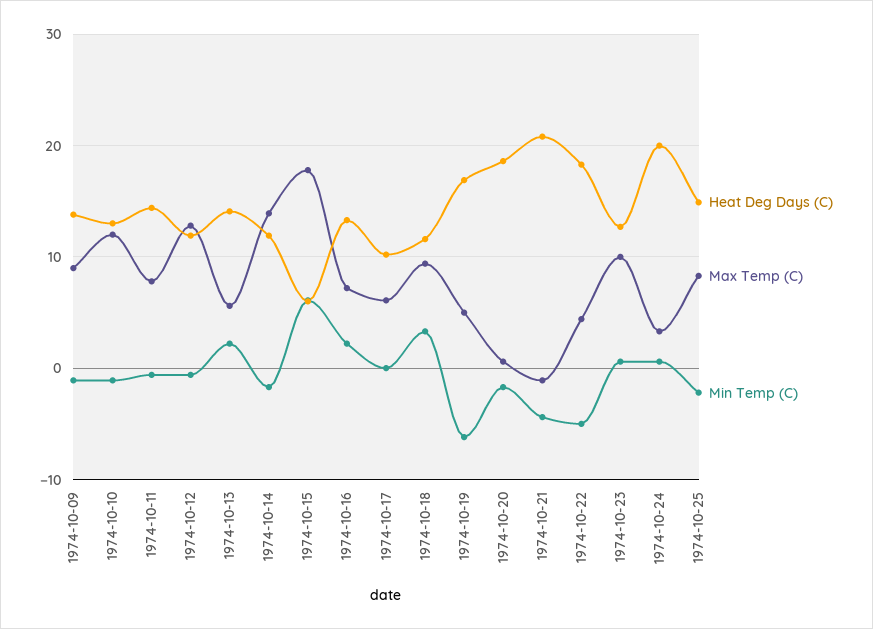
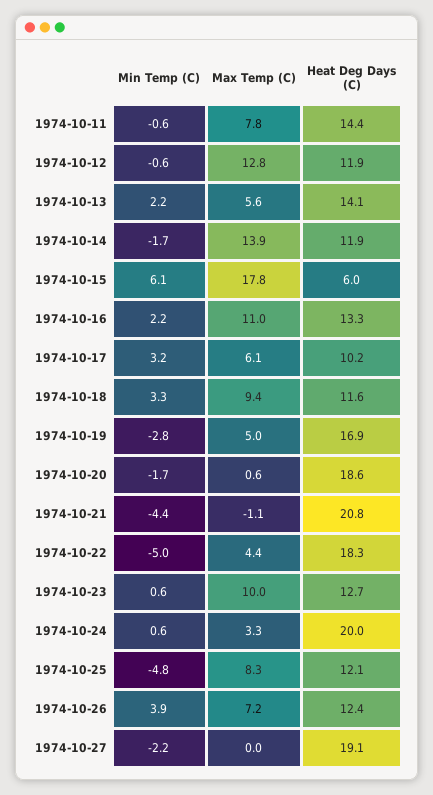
Heat Deg Days (C), 1974-10-09: 14 -> none
Max Temp (C), 1974-10-09: 9 -> none
Min Temp (C), 1974-10-09: -1 -> none
Heat Deg Days (C), 1974-10-10: 13 -> none
Max Temp (C), 1974-10-10: 12 -> none
Min Temp (C), 1974-10-10: -1 -> none
Max Temp (C), 1974-10-16: 7 -> 11
Min Temp (C), 1974-10-17: 0 -> 3.2
Min Temp (C), 1974-10-19: -6 -> -2.8
Heat Deg Days (C), 1974-10-25: 15 -> 12.1
Min Temp (C), 1974-10-25: -2 -> -4.8
Min Temp (C), 1974-10-26: none -> 3.9
Max Temp (C), 1974-10-26: none -> 7.2
Heat Deg Days (C), 1974-10-26: none -> 12.4
Min Temp (C), 1974-10-27: none -> -2.2
Max Temp (C), 1974-10-27: none -> 0
Heat Deg Days (C), 1974-10-27: none -> 19.1

